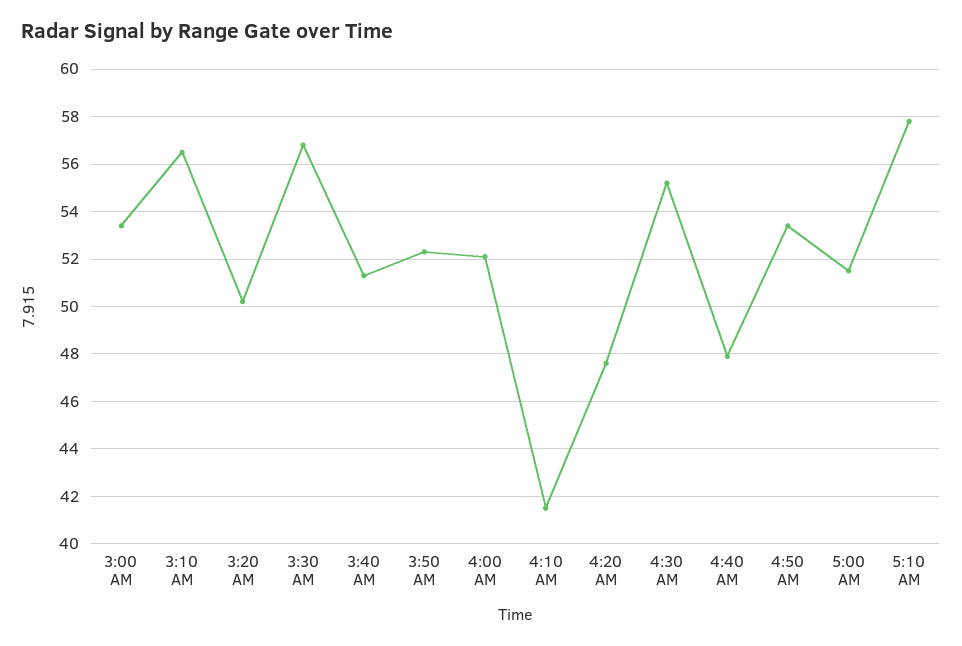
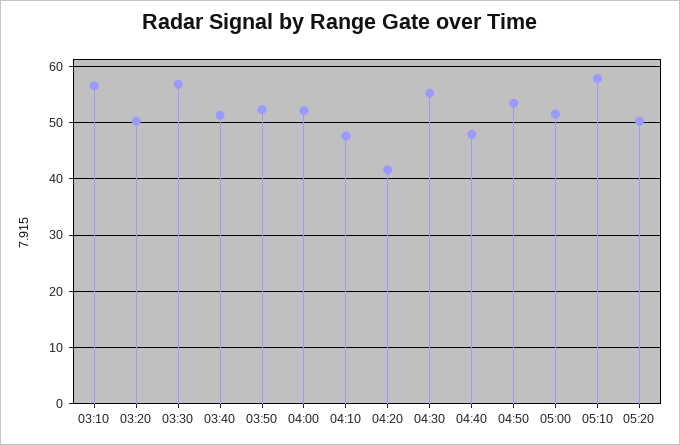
3:00 AM: 53.5 -> none
4:10 AM: 41.5 -> 48
4:20 AM: 47.5 -> 42
05:20: none -> 50

